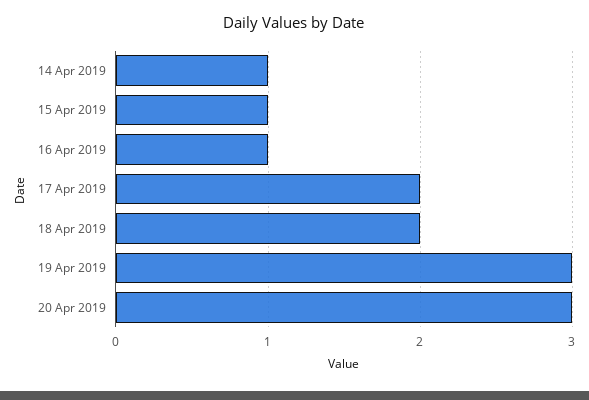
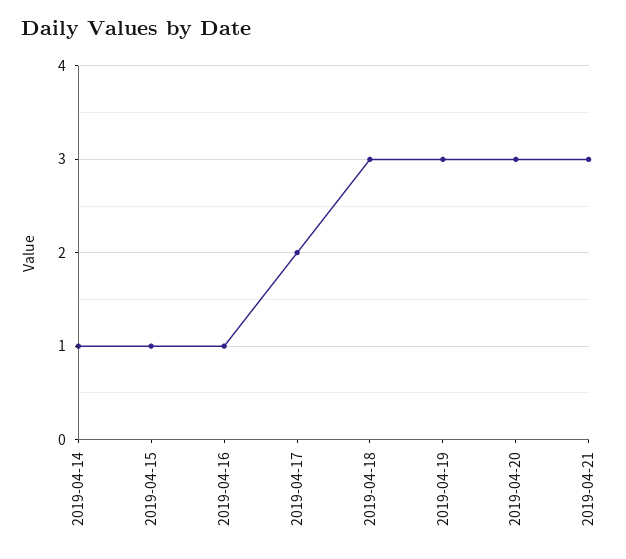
18 Apr 2019: 2 -> 3
2019-04-21: none -> 3

